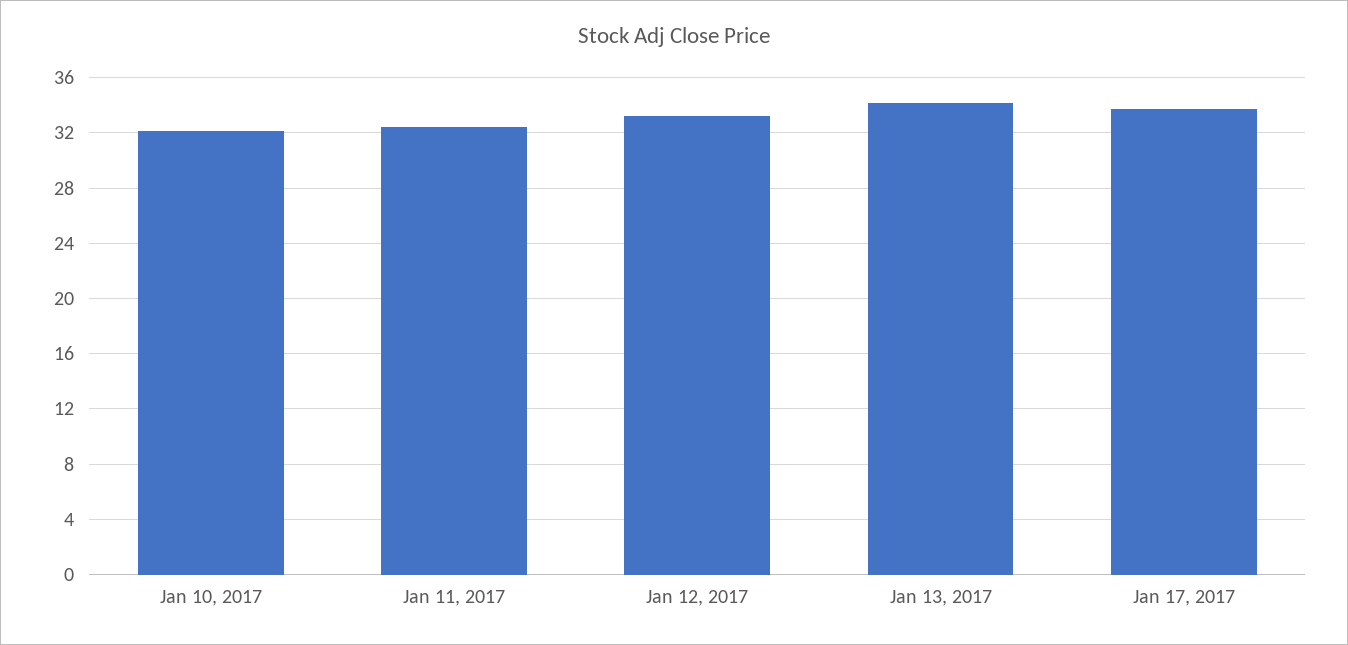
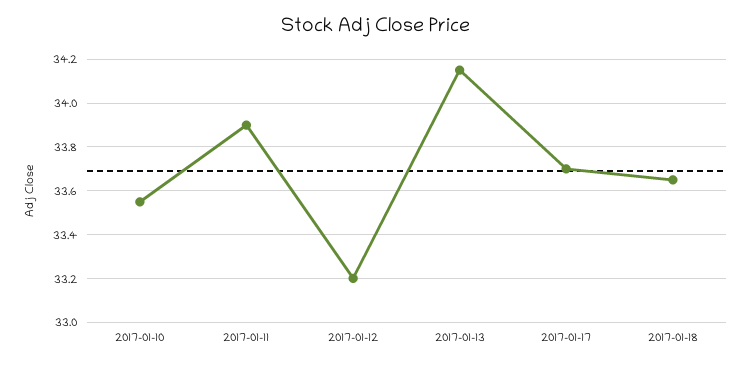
Jan 10, 2017: 32 -> 33.55
Jan 11, 2017: 32.5 -> 33.9
2017-01-18: none -> 33.65

